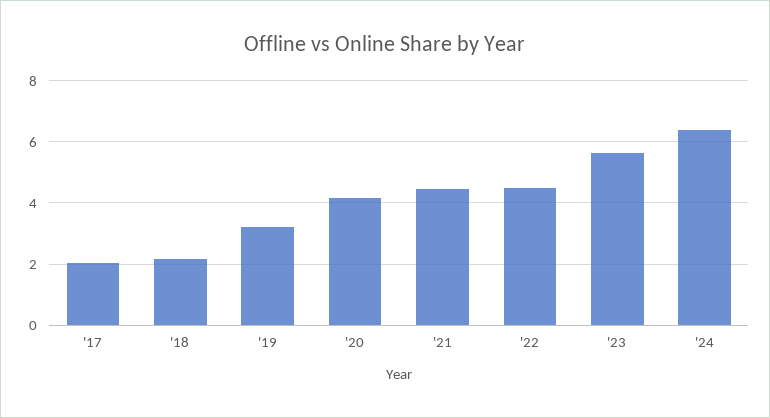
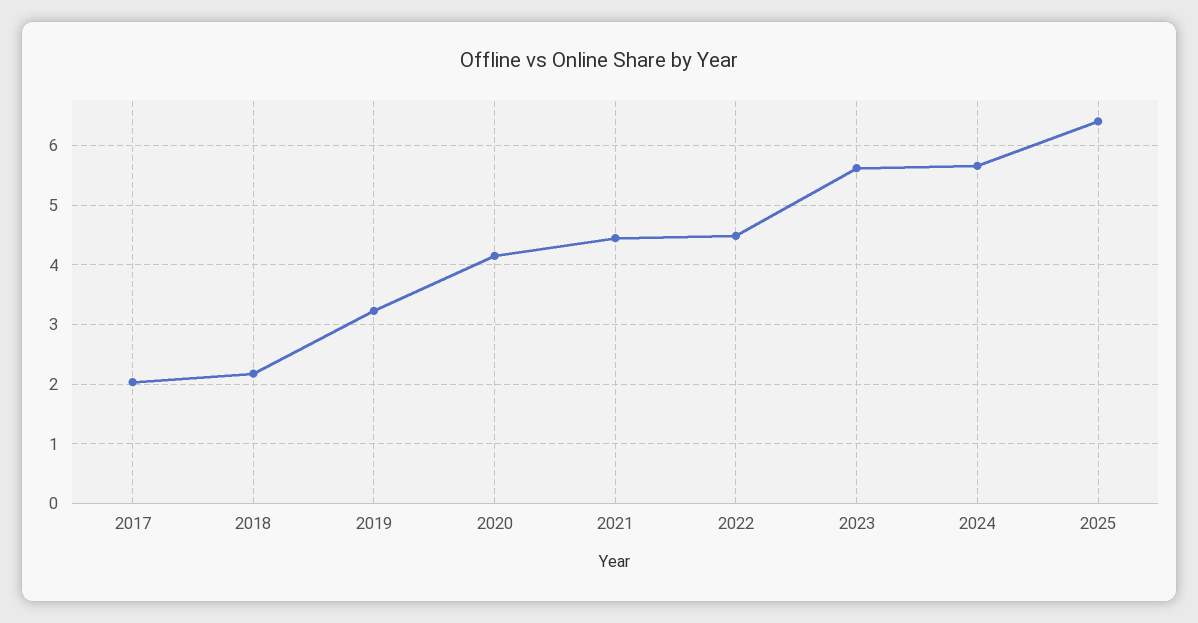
'24: 6.4 -> 5.6
2025: none -> 6.4

